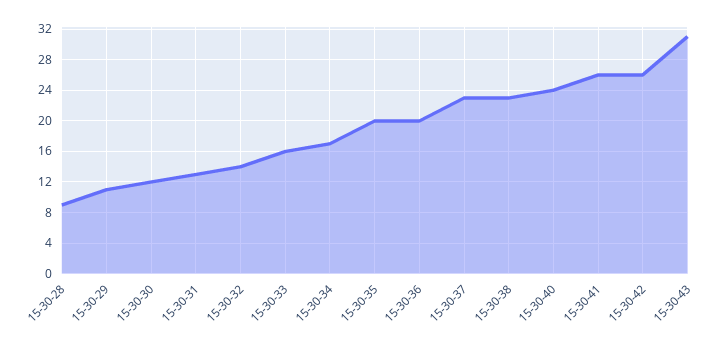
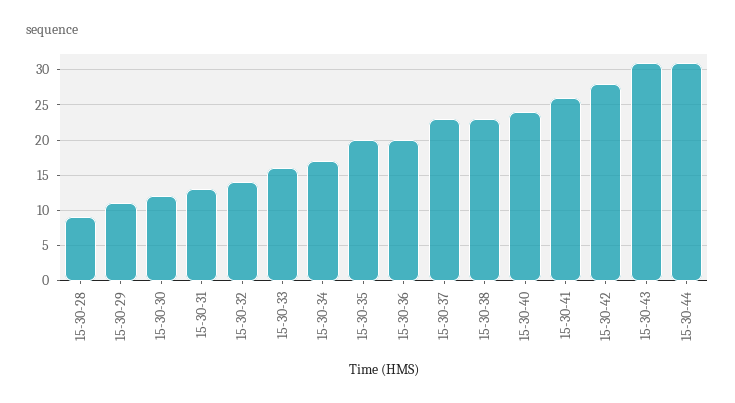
15-30-42: 26 -> 28
15-30-44: none -> 31

